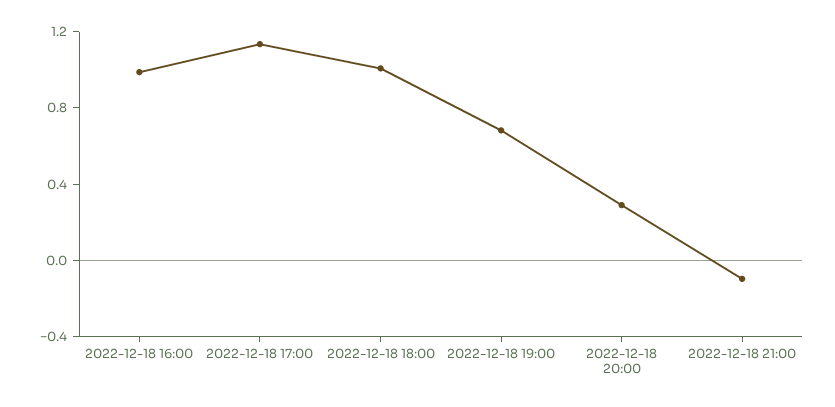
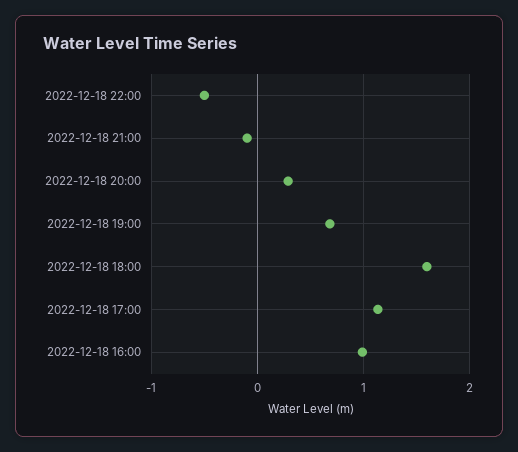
2022-12-18 18:00: 1 -> 1.6
2022-12-18 22:00: none -> -0.5

